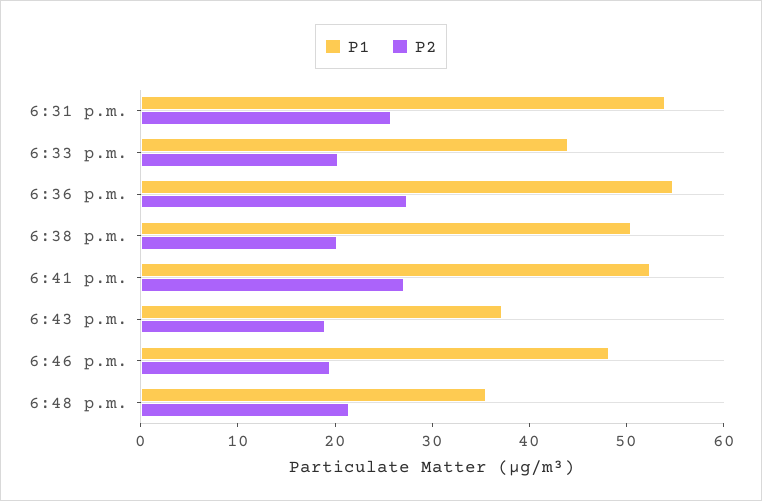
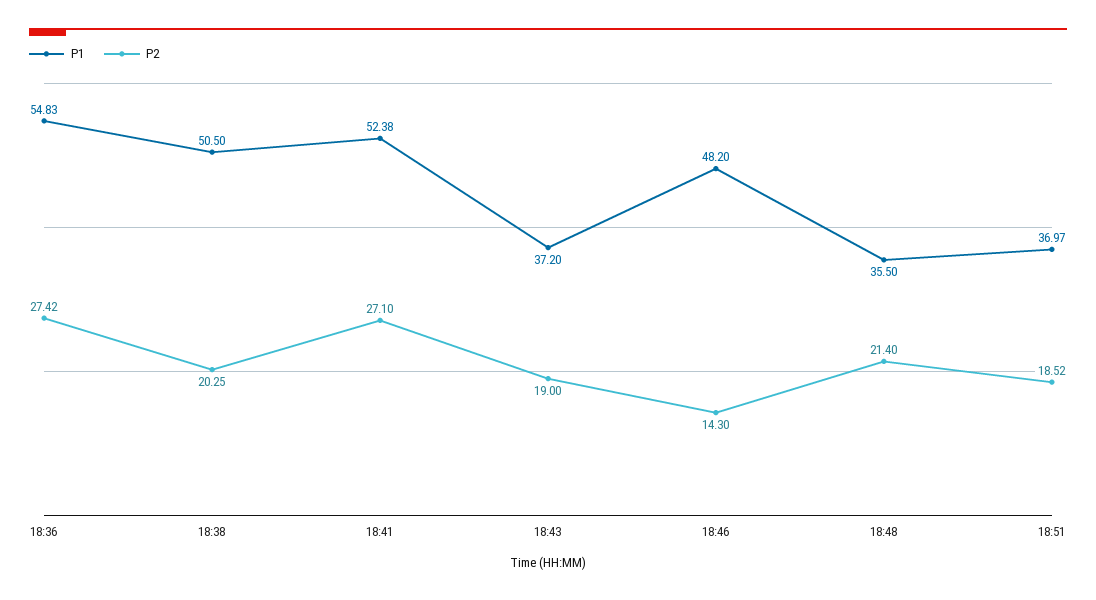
P1, 6:31 p.m.: 54 -> none
P2, 6:31 p.m.: 26 -> none
P1, 6:33 p.m.: 44 -> none
P2, 6:33 p.m.: 20 -> none
P2, 6:46 p.m.: 20 -> 14.3
P1, 18:51: none -> 36.97
P2, 18:51: none -> 18.52

